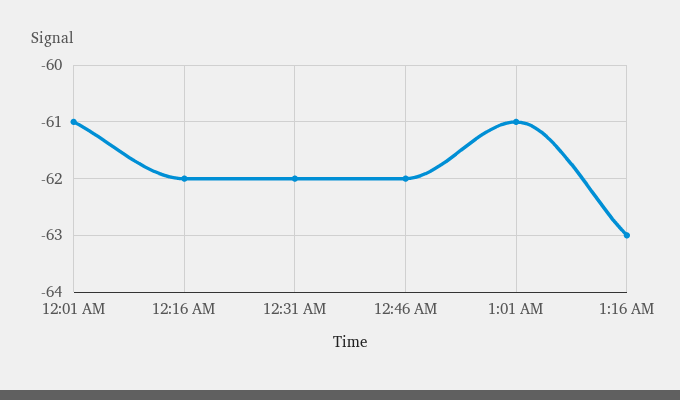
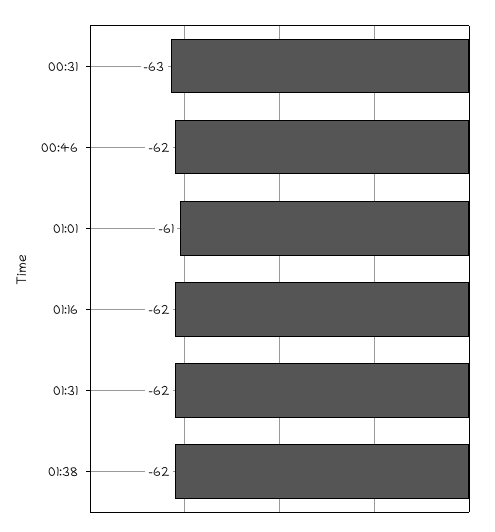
12:01 AM: -61 -> none
12:16 AM: -62 -> none
12:31 AM: -62 -> -63
1:16 AM: -63 -> -62
01:31: none -> -62
01:38: none -> -62

